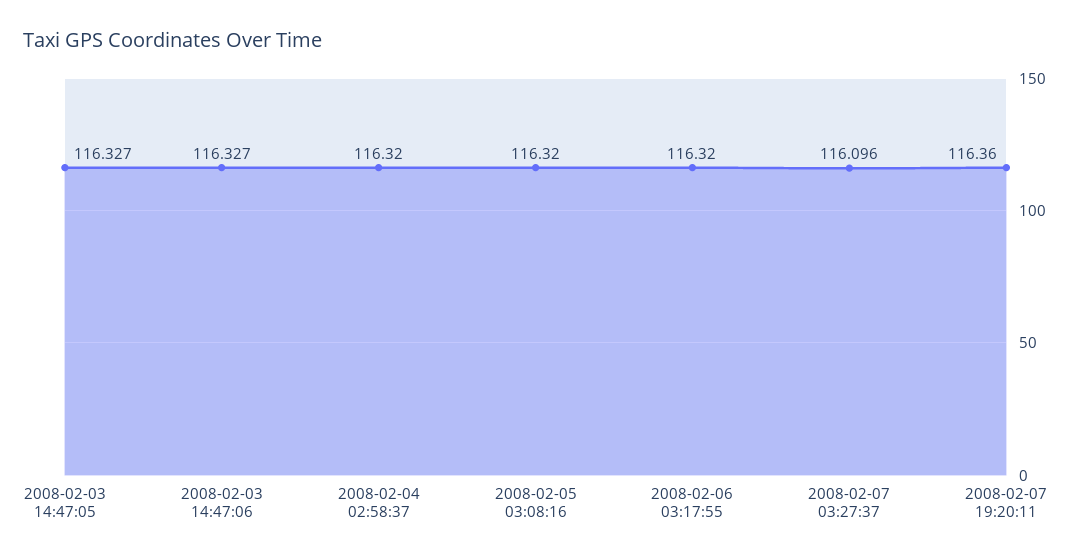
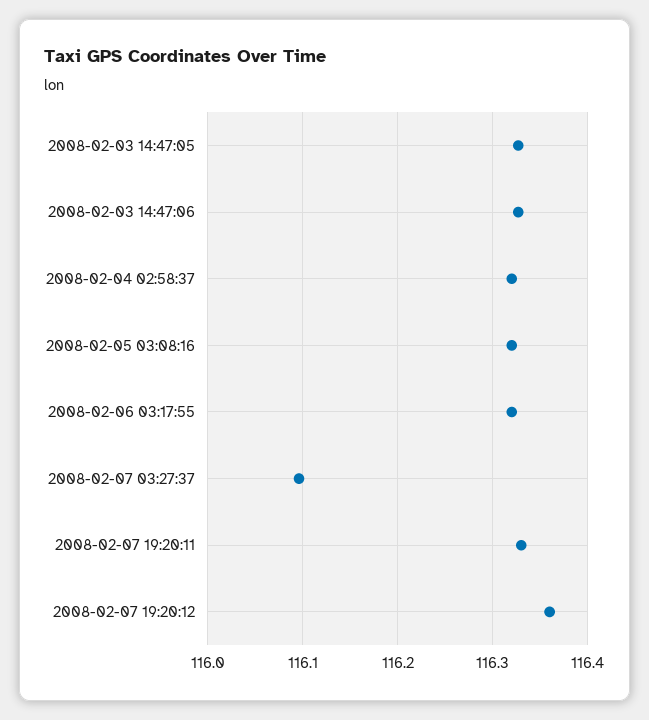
2008-02-07 19:20:11: 116.36 -> 116.33
2008-02-07 19:20:12: none -> 116.36

